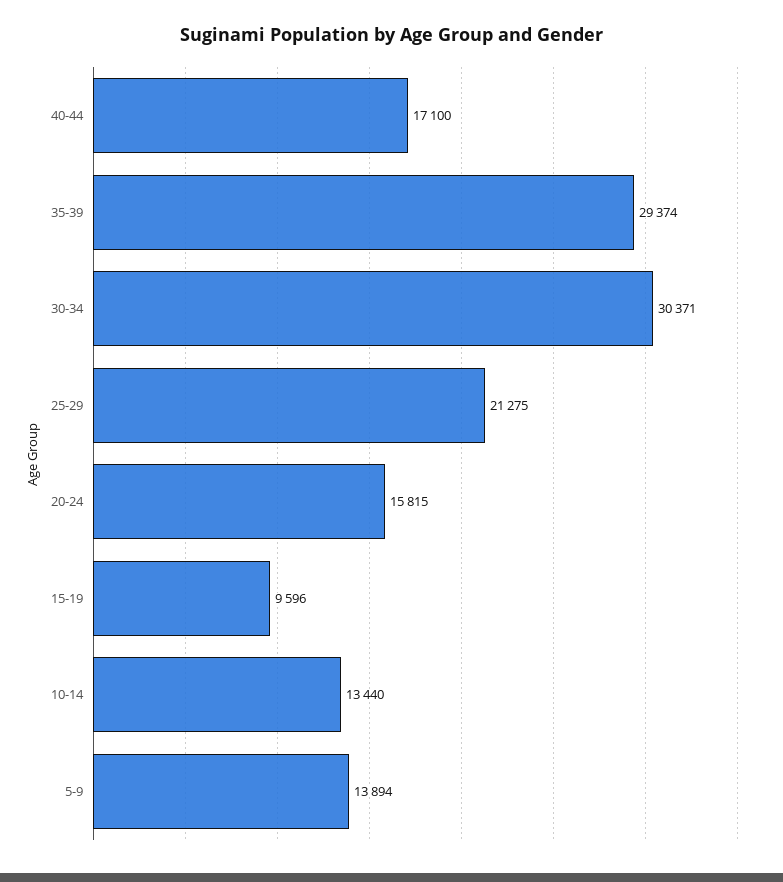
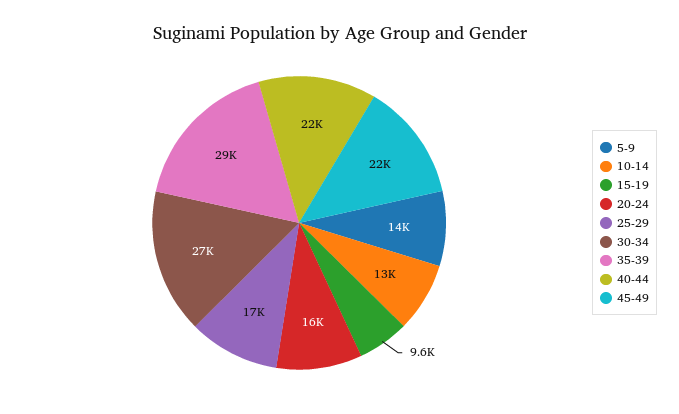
40-44: 17100 -> 22000
30-34: 30371 -> 27000
25-29: 21275 -> 17000
45-49: none -> 22000

